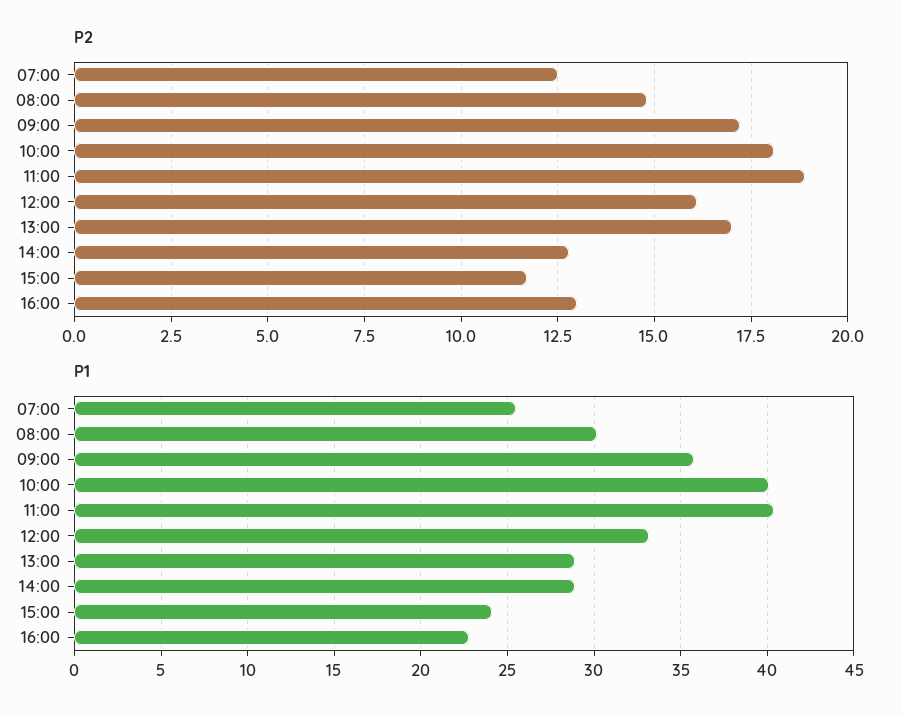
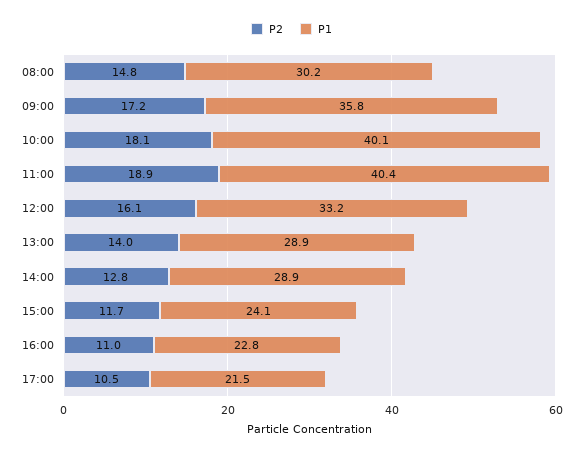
P2, 07:00: 12.5 -> none
P2, 13:00: 17 -> 14
P2, 16:00: 13 -> 11
P1, 07:00: 25.5 -> none
P2, 17:00: none -> 10.5
P1, 17:00: none -> 21.5

